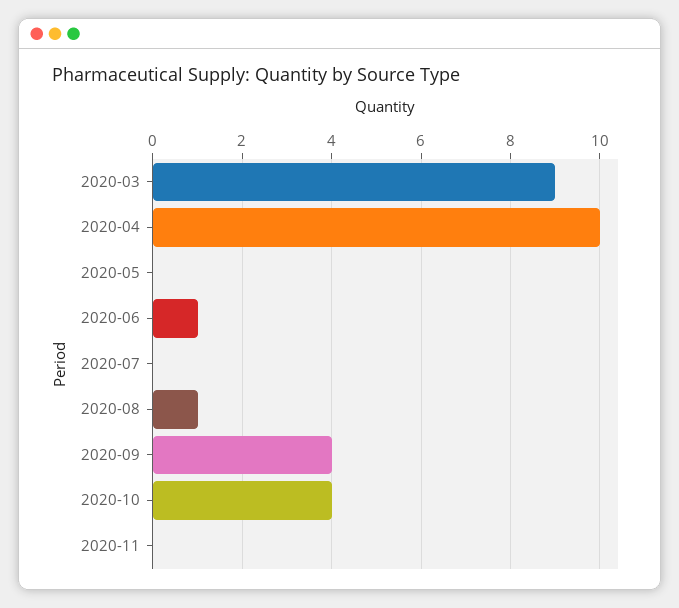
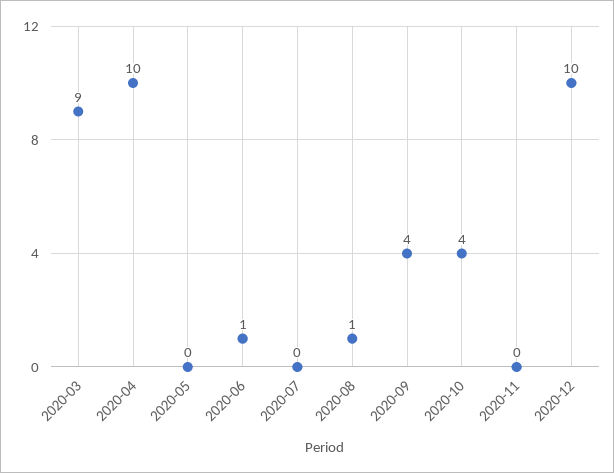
2020-12: none -> 10

